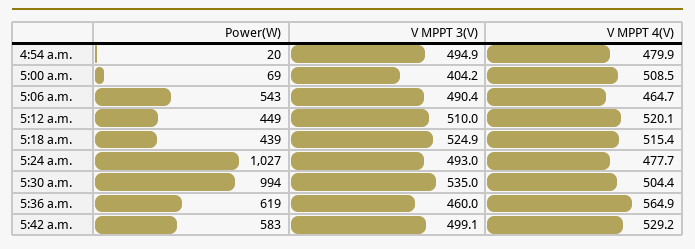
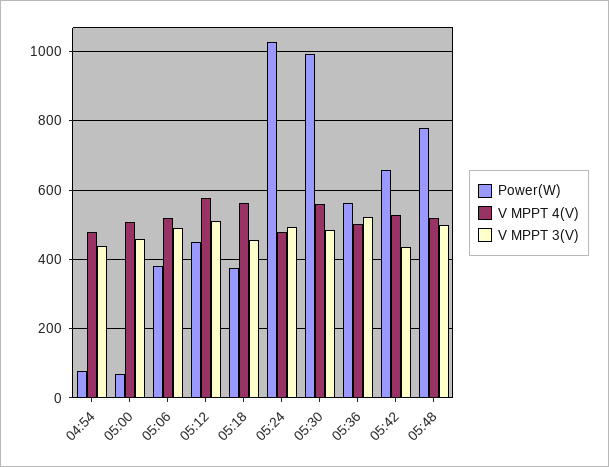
Power(W), 4:54 a.m.: 20 -> 80
V MPPT 3(V), 4:54 a.m.: 494.9 -> 440
V MPPT 3(V), 5:00 a.m.: 404.2 -> 460
Power(W), 5:06 a.m.: 543 -> 380
V MPPT 4(V), 5:06 a.m.: 464.7 -> 520
V MPPT 4(V), 5:12 a.m.: 520.1 -> 580
Power(W), 5:18 a.m.: 439 -> 380
V MPPT 3(V), 5:18 a.m.: 524.9 -> 460
V MPPT 4(V), 5:18 a.m.: 515.4 -> 560
V MPPT 3(V), 5:30 a.m.: 535 -> 480
V MPPT 4(V), 5:30 a.m.: 504.4 -> 560
Power(W), 5:36 a.m.: 619 -> 560
V MPPT 3(V), 5:36 a.m.: 460 -> 520
V MPPT 4(V), 5:36 a.m.: 564.9 -> 500
Power(W), 5:42 a.m.: 583 -> 660
V MPPT 3(V), 5:42 a.m.: 499.1 -> 440
Power(W), 05:48: none -> 780
V MPPT 4(V), 05:48: none -> 520
V MPPT 3(V), 05:48: none -> 500

